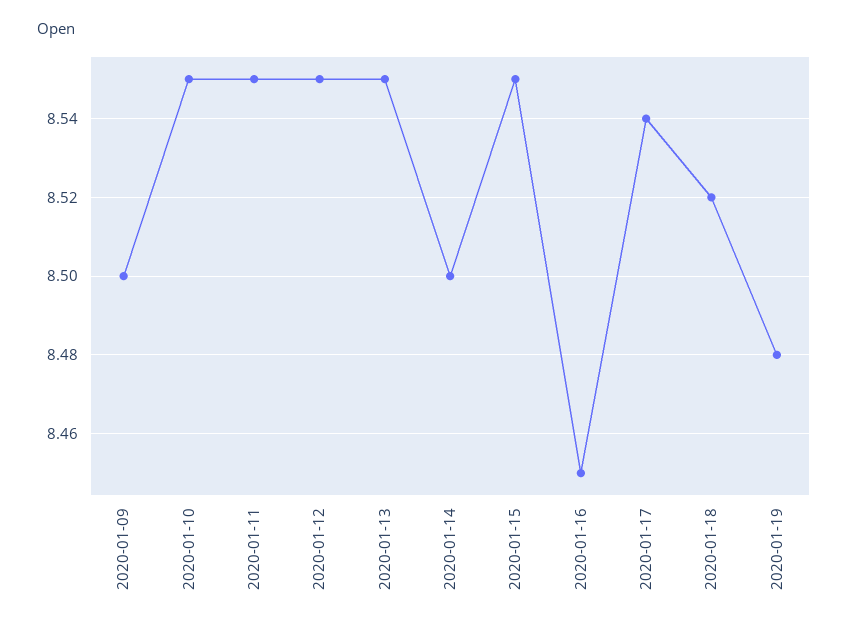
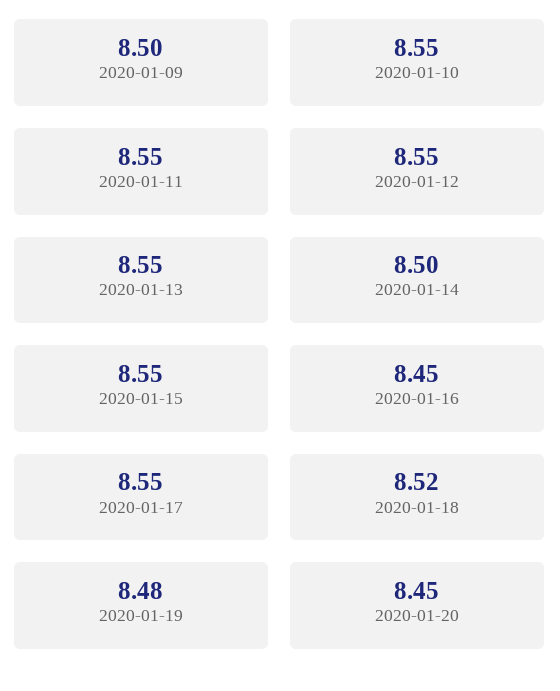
2020-01-17: 8.54 -> 8.55
2020-01-20: none -> 8.45

